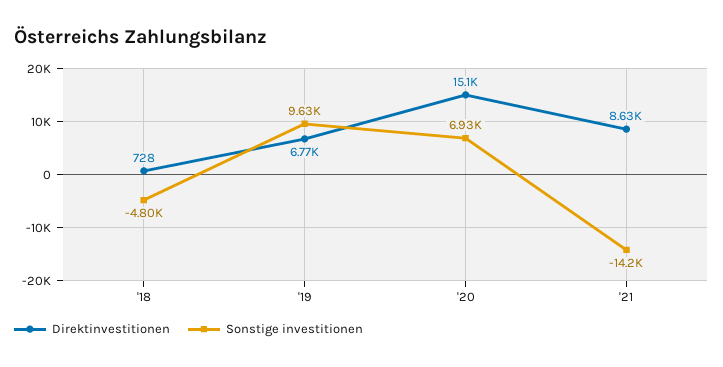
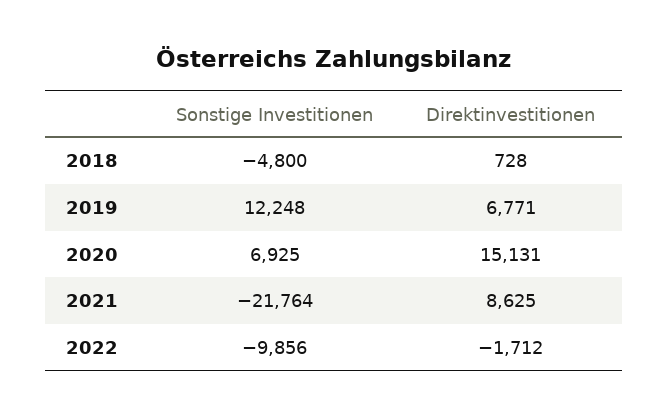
Sonstige investitionen, '19: 9630 -> 12248
Sonstige investitionen, '21: -14200 -> -21764
Sonstige investitionen, 2022: none -> -9856
Direktinvestitionen, 2022: none -> -1712

